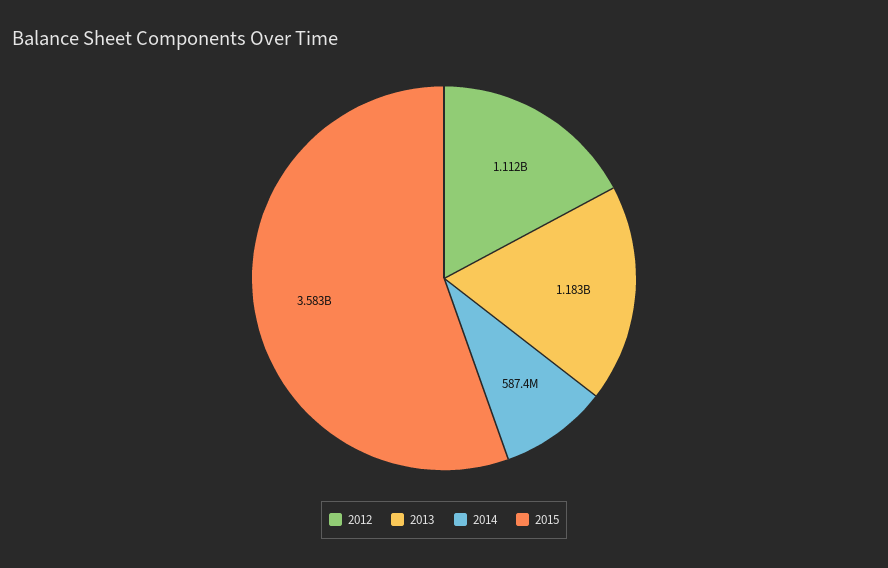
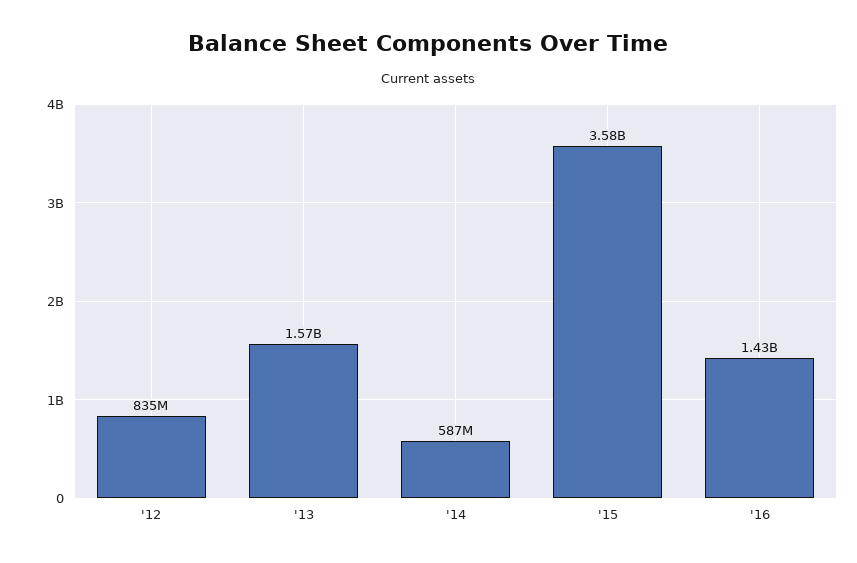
2012: 1112000000 -> 835000000
2013: 1183000000 -> 1570000000
'16: none -> 1430000000

